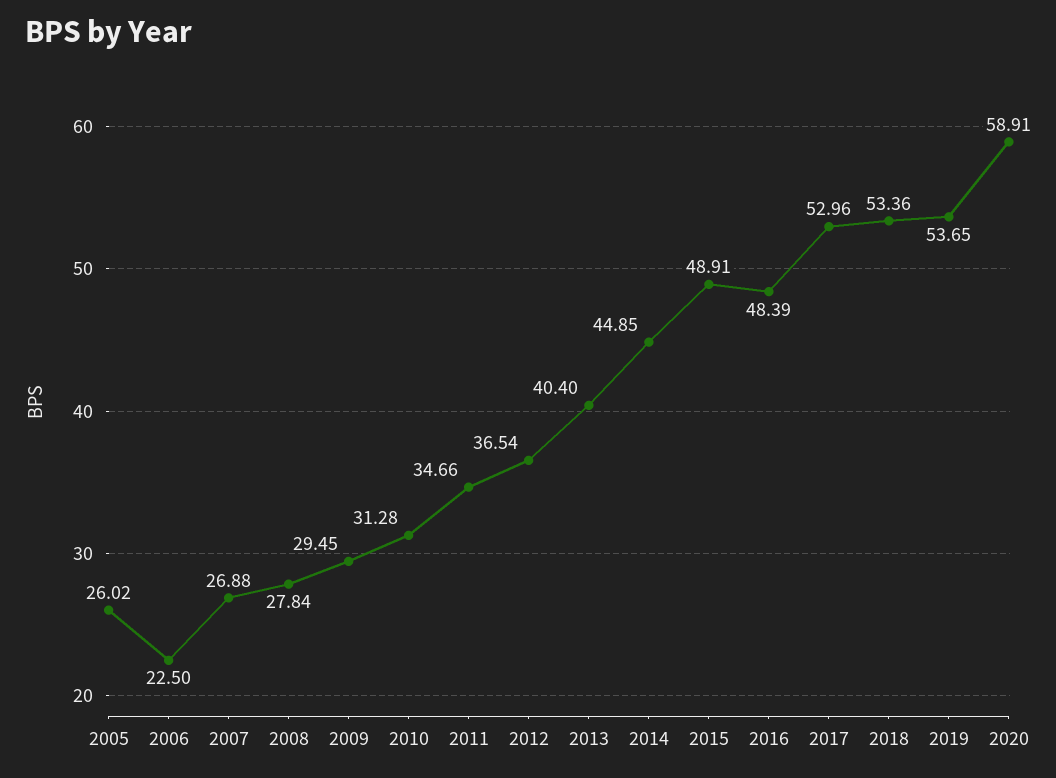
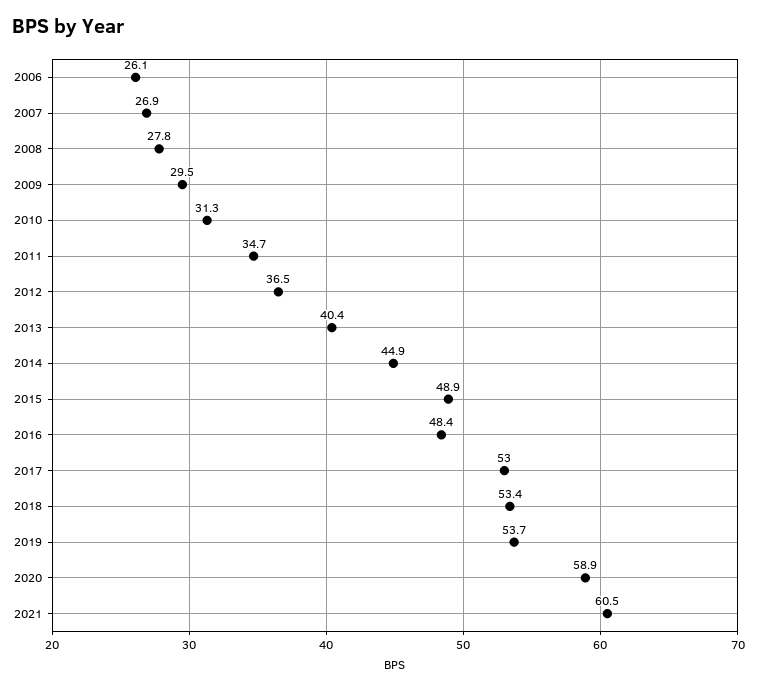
2005: 26.02 -> none
2006: 22.5 -> 26.1
2021: none -> 60.5

